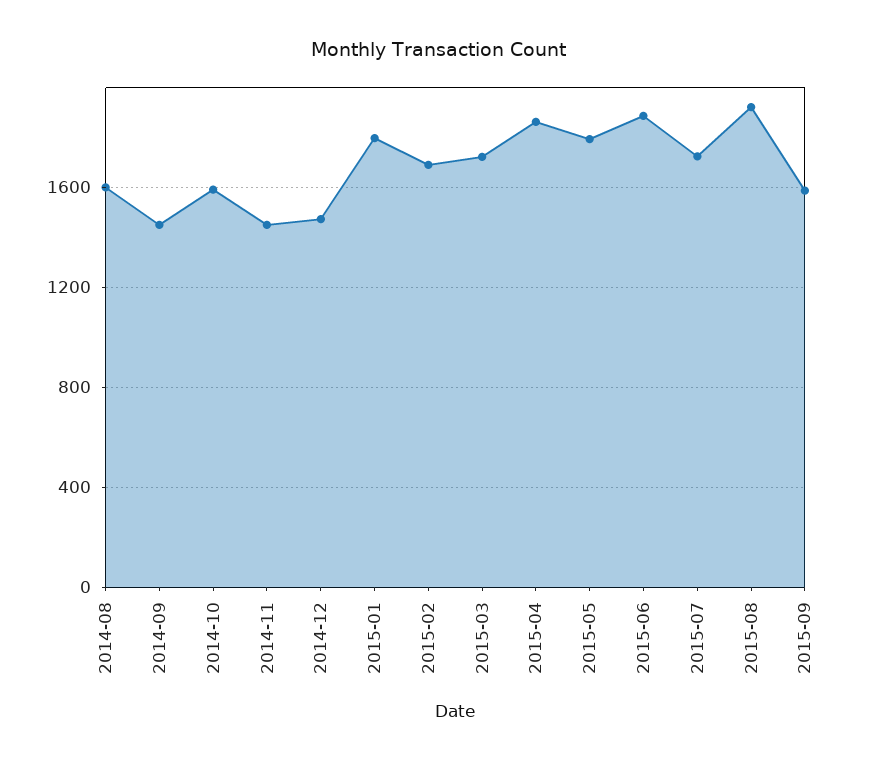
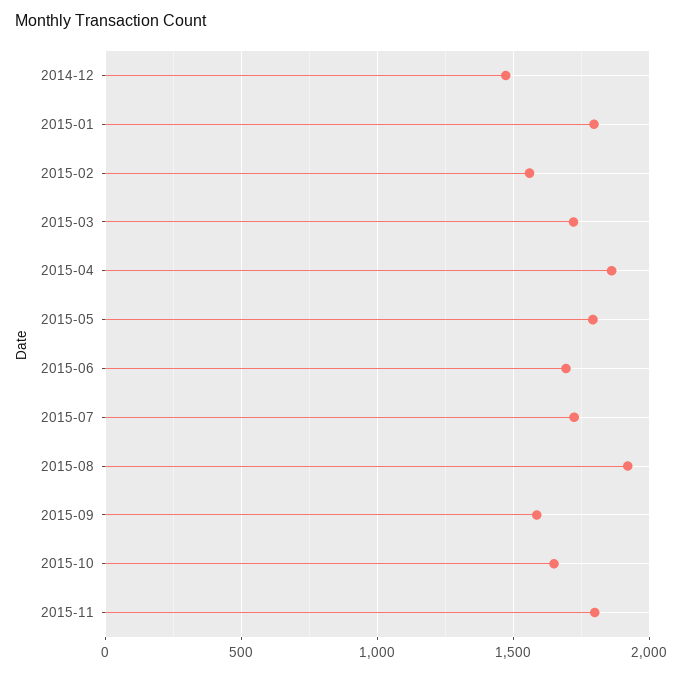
2014-08: 1600 -> none
2014-09: 1450 -> none
2014-10: 1600 -> none
2014-11: 1450 -> none
2015-02: 1700 -> 1550
2015-06: 1900 -> 1700
2015-10: none -> 1650
2015-11: none -> 1800

